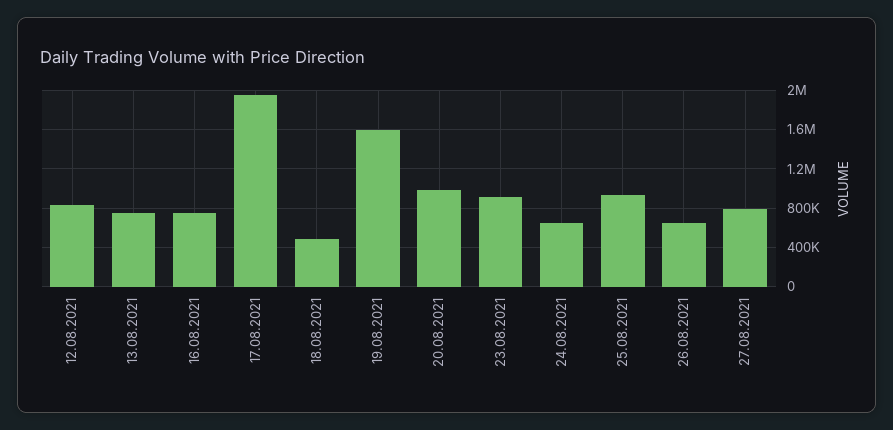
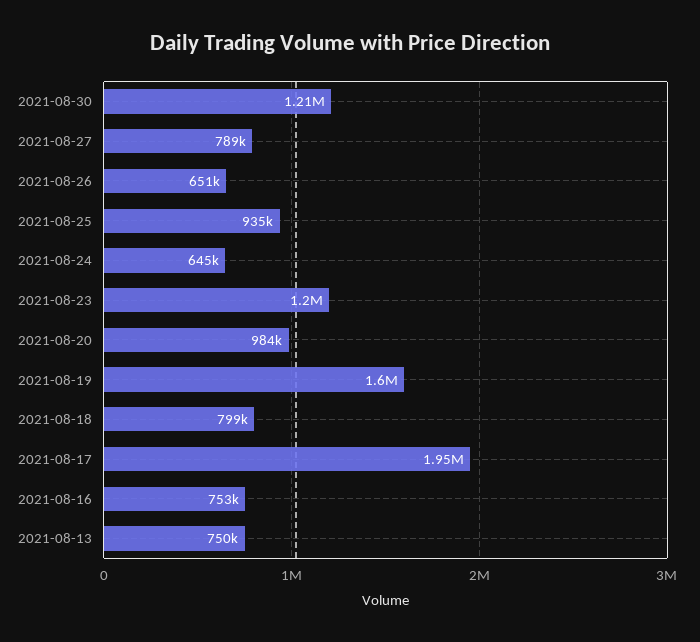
12.08.2021: 800000 -> none
18.08.2021: 500000 -> 799000
23.08.2021: 900000 -> 1200000
2021-08-30: none -> 1210000

